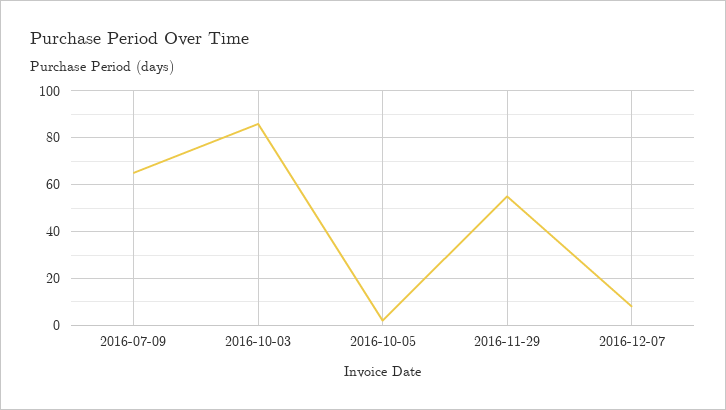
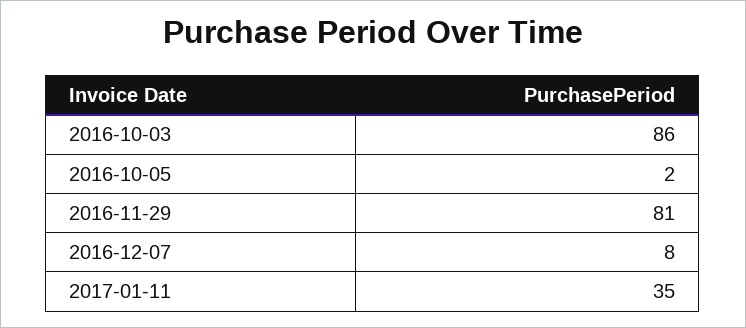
2016-07-09: 65 -> none
2016-11-29: 55 -> 81
2017-01-11: none -> 35

